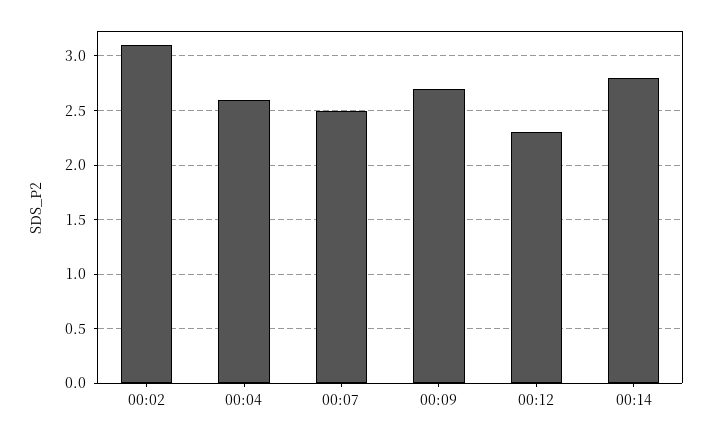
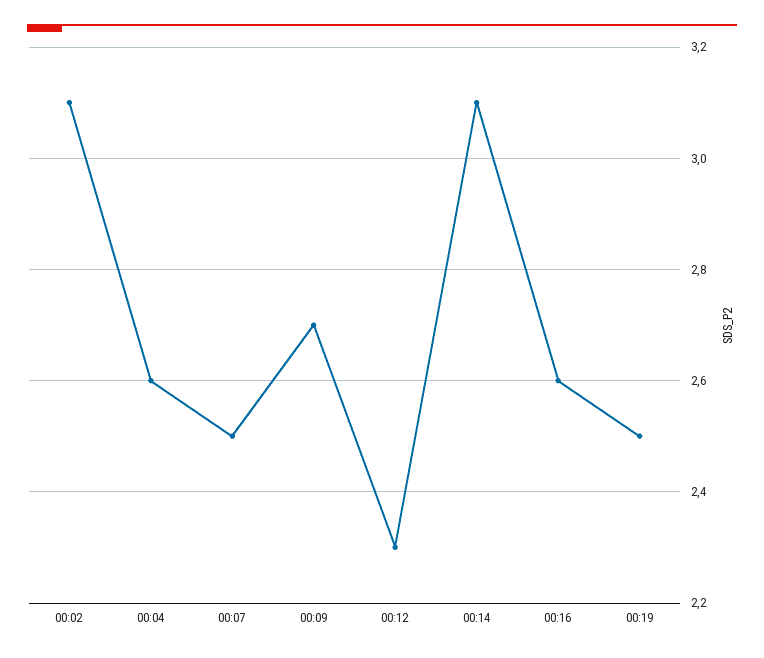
00:14: 2.8 -> 3.1
00:16: none -> 2.6
00:19: none -> 2.5

